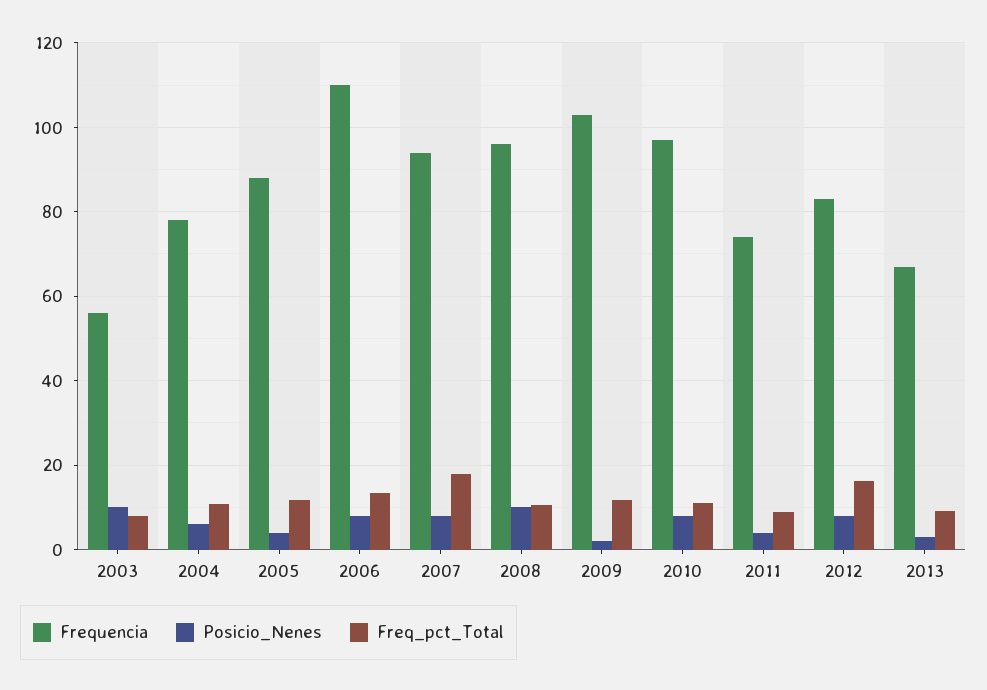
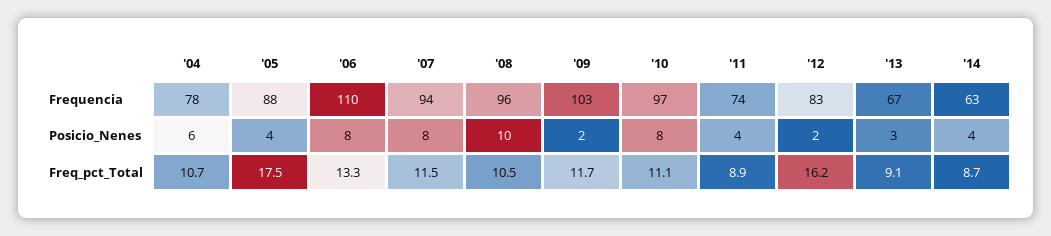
Frequencia, 2003: 56 -> none
Posicio_Nenes, 2003: 10 -> none
Freq_pct_Total, 2003: 8 -> none
Freq_pct_Total, 2005: 12 -> 17.5
Freq_pct_Total, 2007: 18 -> 11.5
Posicio_Nenes, 2012: 8 -> 2
Frequencia, '14: none -> 63
Posicio_Nenes, '14: none -> 4
Freq_pct_Total, '14: none -> 8.7

